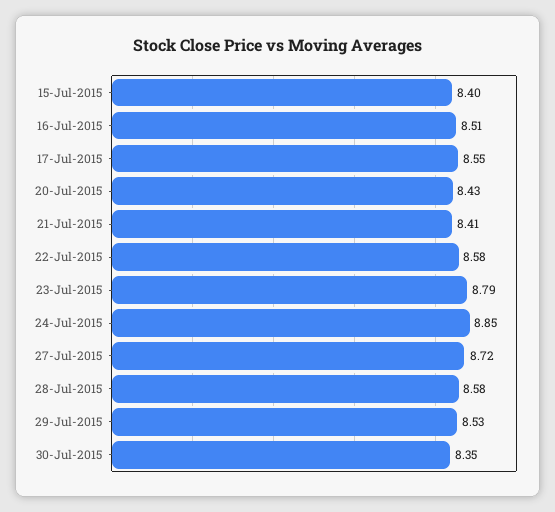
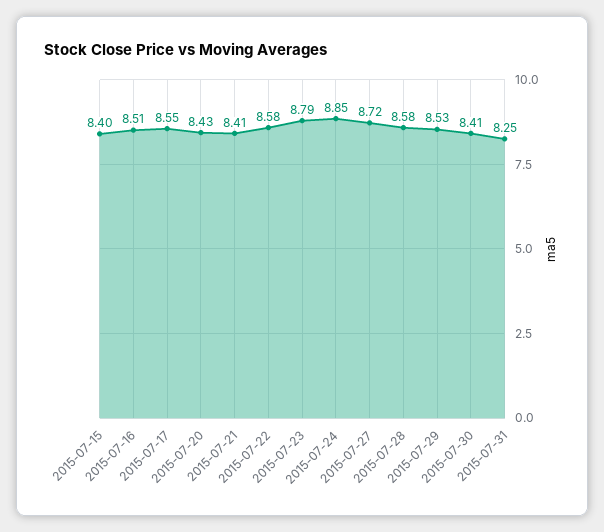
30-Jul-2015: 8.35 -> 8.41
2015-07-31: none -> 8.25

